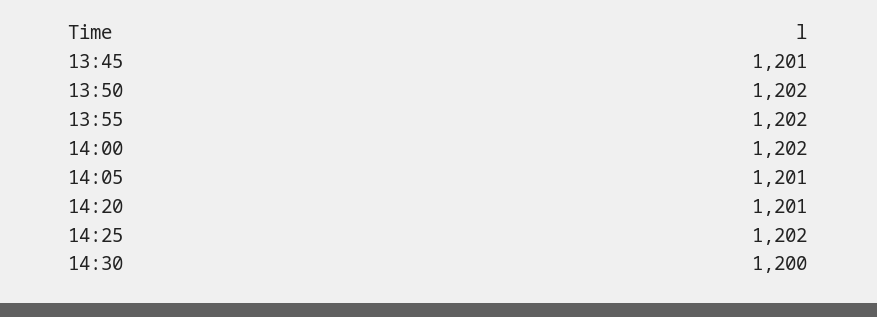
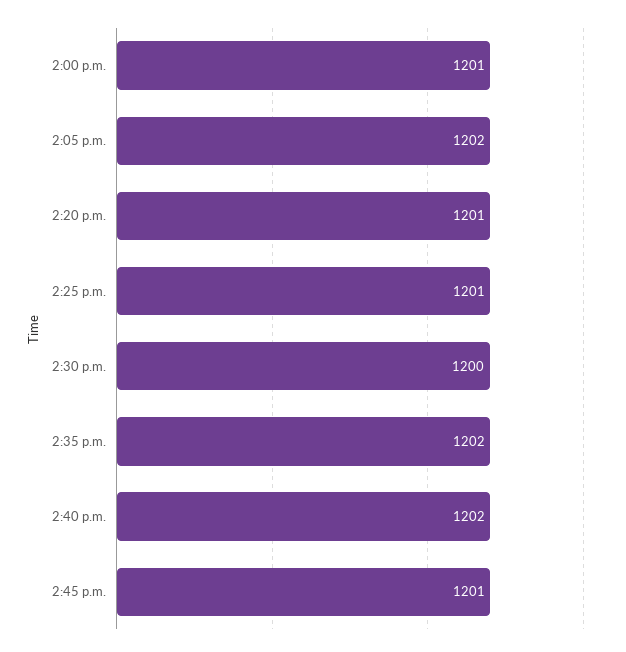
13:45: 1201 -> none
13:50: 1202 -> none
13:55: 1202 -> none
14:00: 1202 -> 1201
14:05: 1201 -> 1202
14:25: 1202 -> 1201
2:35 p.m.: none -> 1202
2:40 p.m.: none -> 1202
2:45 p.m.: none -> 1201

